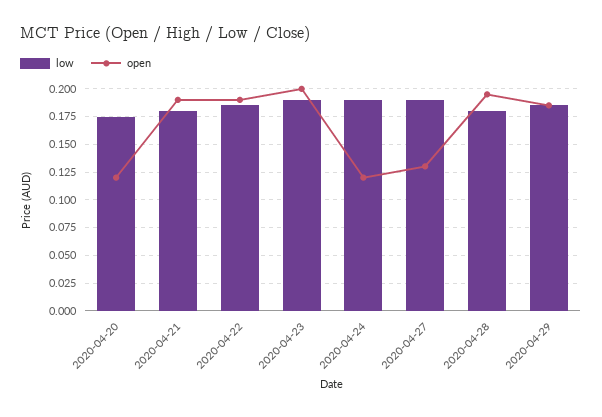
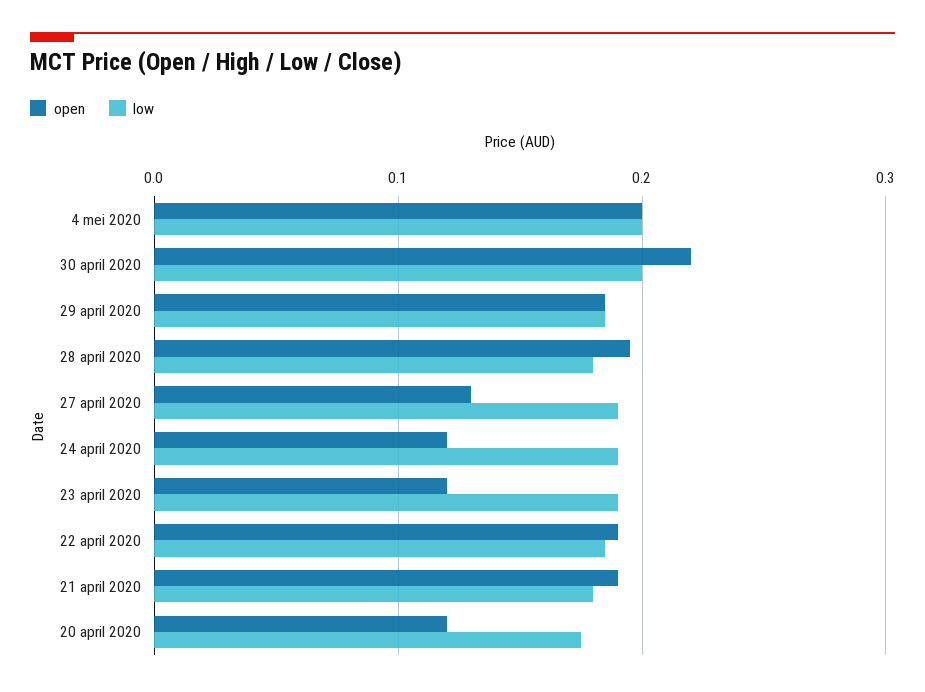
open, 2020-04-23: 0.2 -> 0.12
open, 4 mei 2020: none -> 0.2
low, 4 mei 2020: none -> 0.2
open, 30 april 2020: none -> 0.22
low, 30 april 2020: none -> 0.2

